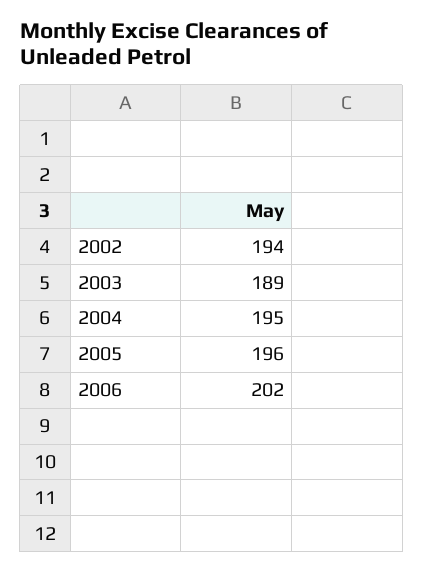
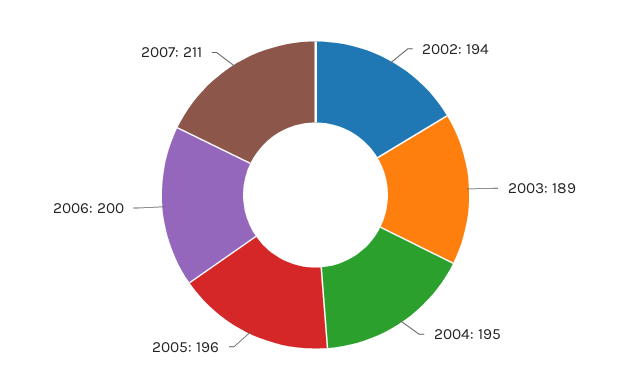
2006: 202 -> 200
2007: none -> 211

